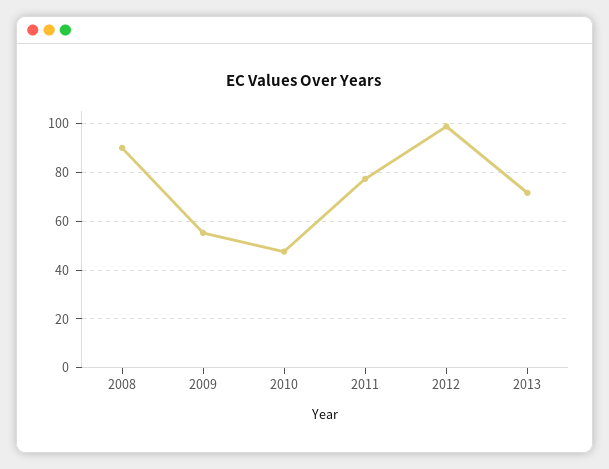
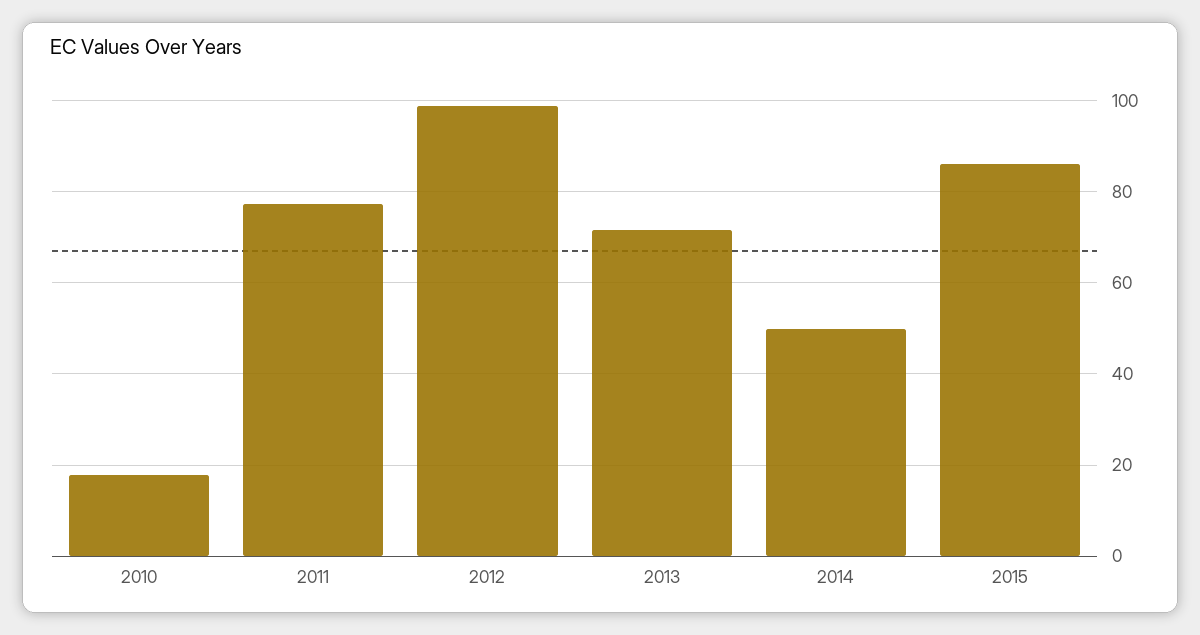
2008: 90 -> none
2009: 55 -> none
2010: 47.5 -> 18
2014: none -> 50
2015: none -> 86

